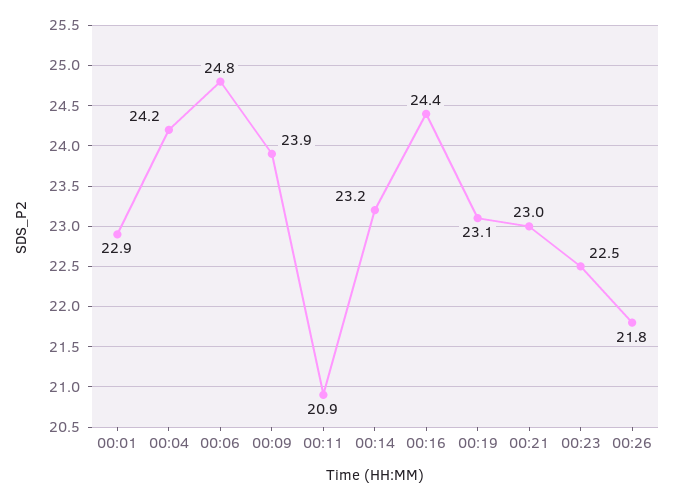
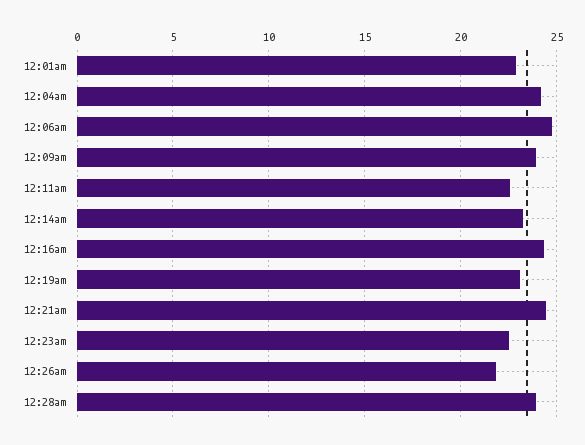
00:11: 20.9 -> 22.5
00:21: 23 -> 24.5
12:28am: none -> 24

